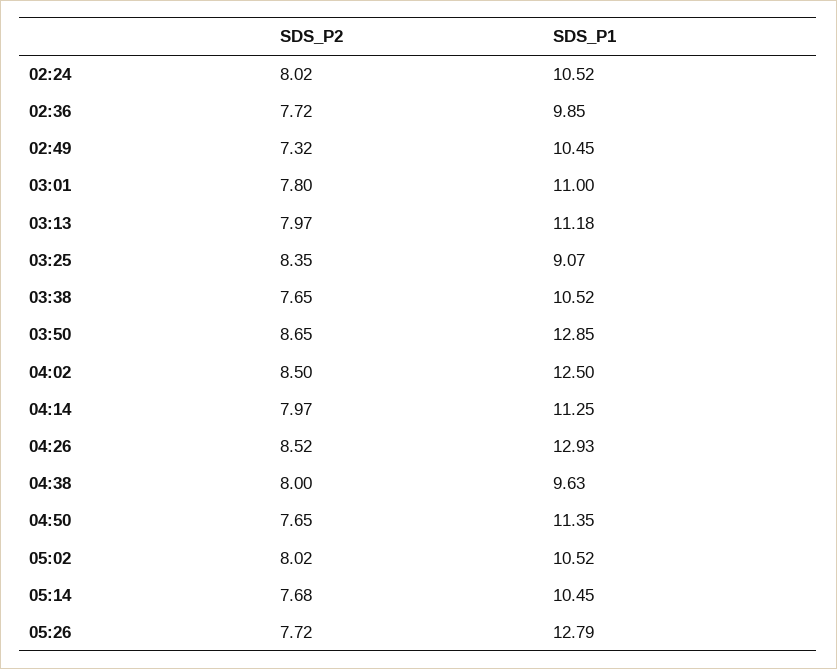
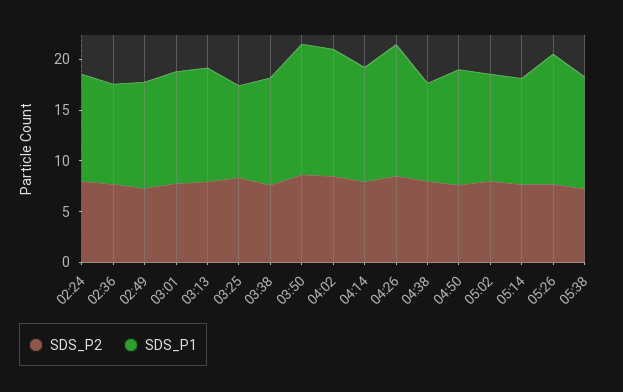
SDS_P2, 05:38: none -> 7
SDS_P1, 05:38: none -> 11

